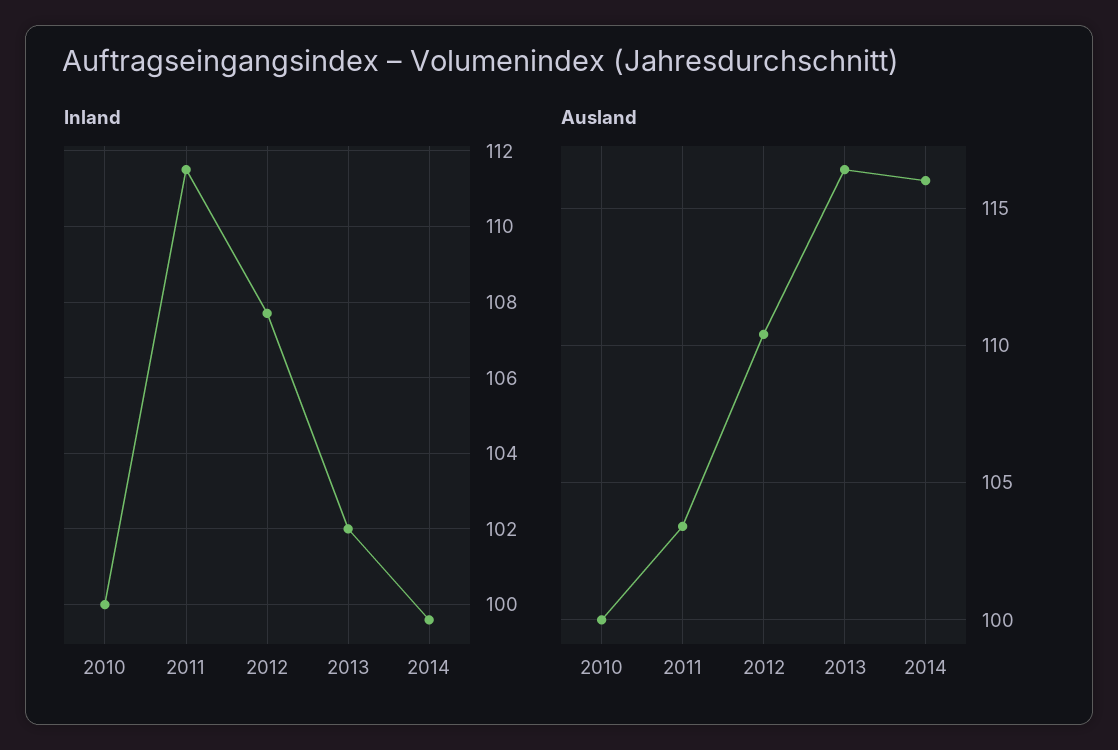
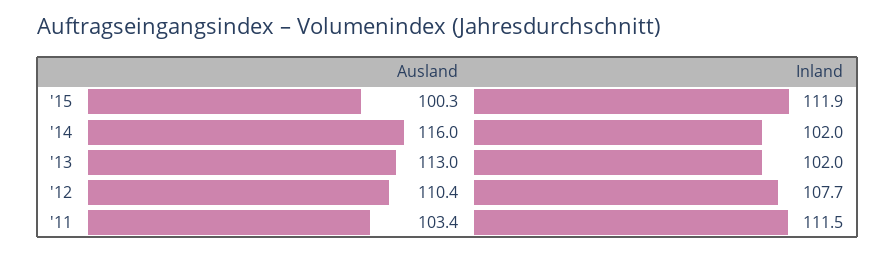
Inland, 2010: 100 -> none
Inland, 2014: 99.5 -> 102
Ausland, 2010: 100 -> none
Ausland, 2013: 116.5 -> 113
Ausland, '15: none -> 100.3
Inland, '15: none -> 111.9

